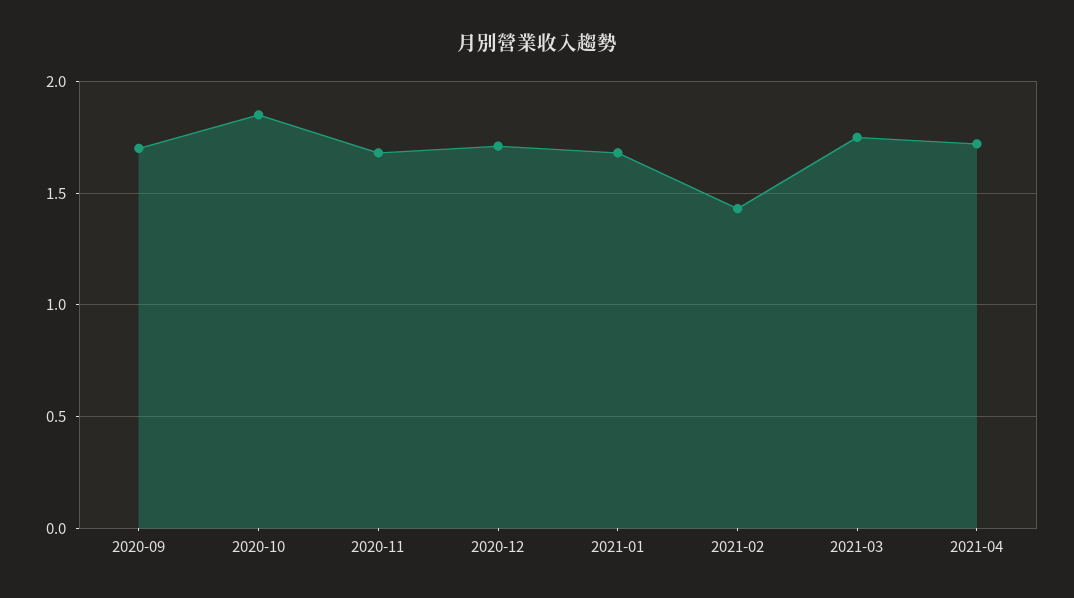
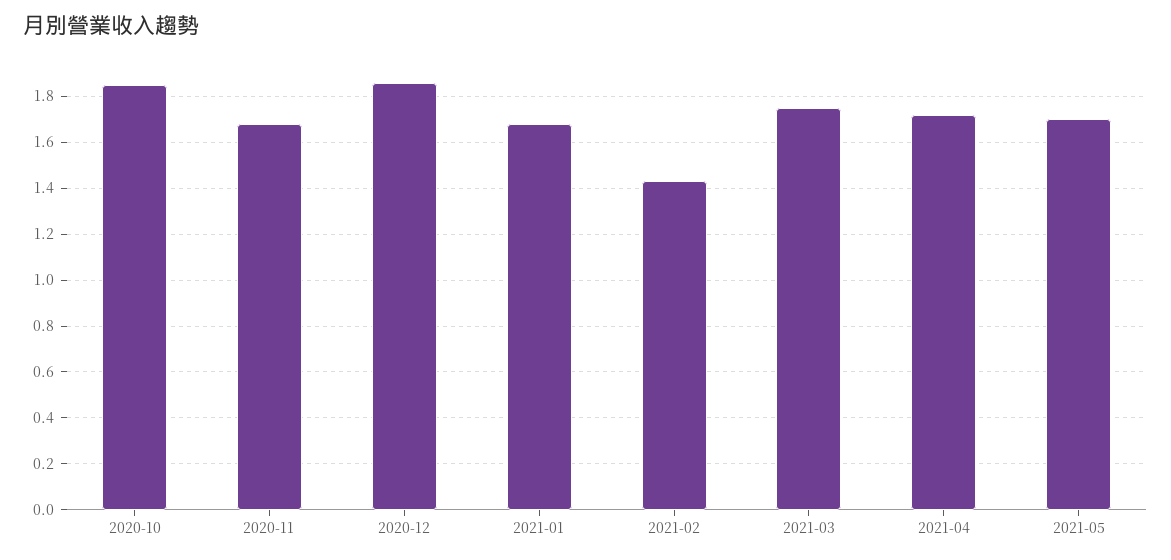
2020-09: 1.7 -> none
2020-12: 1.7 -> 1.85
2021-05: none -> 1.7

